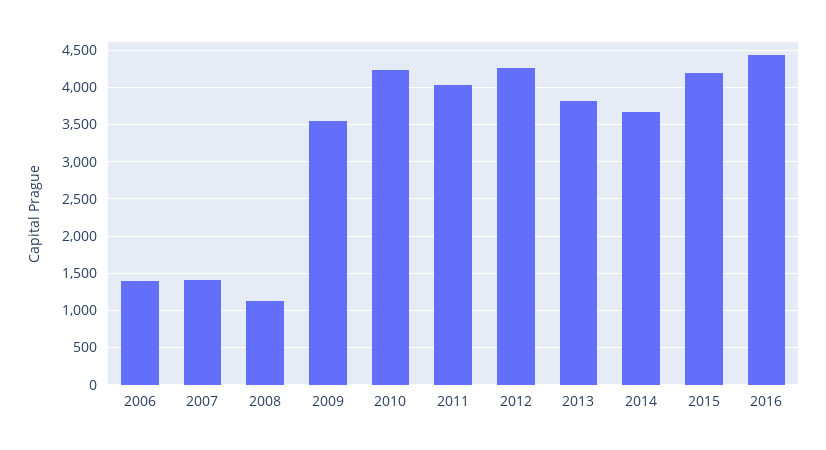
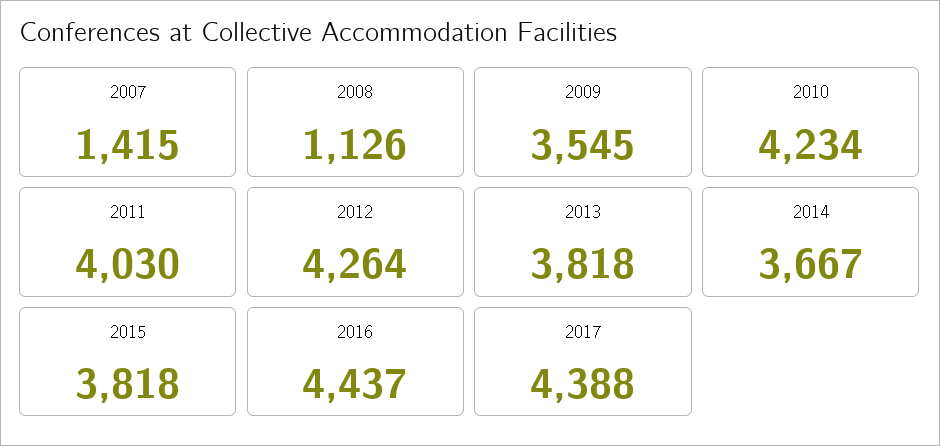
2006: 1400 -> none
2015: 4200 -> 3818
2017: none -> 4388

